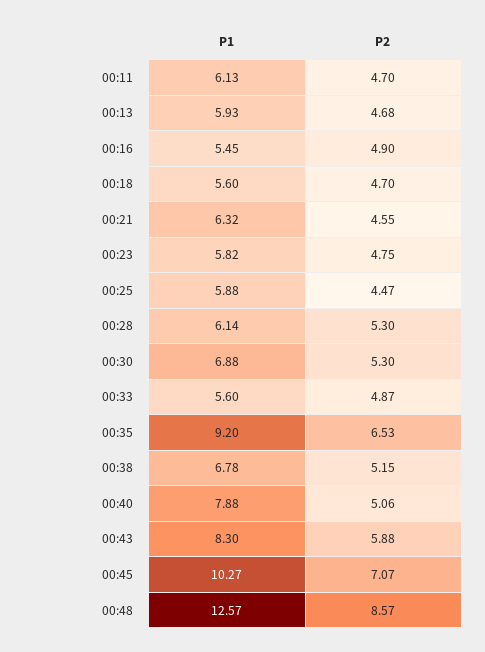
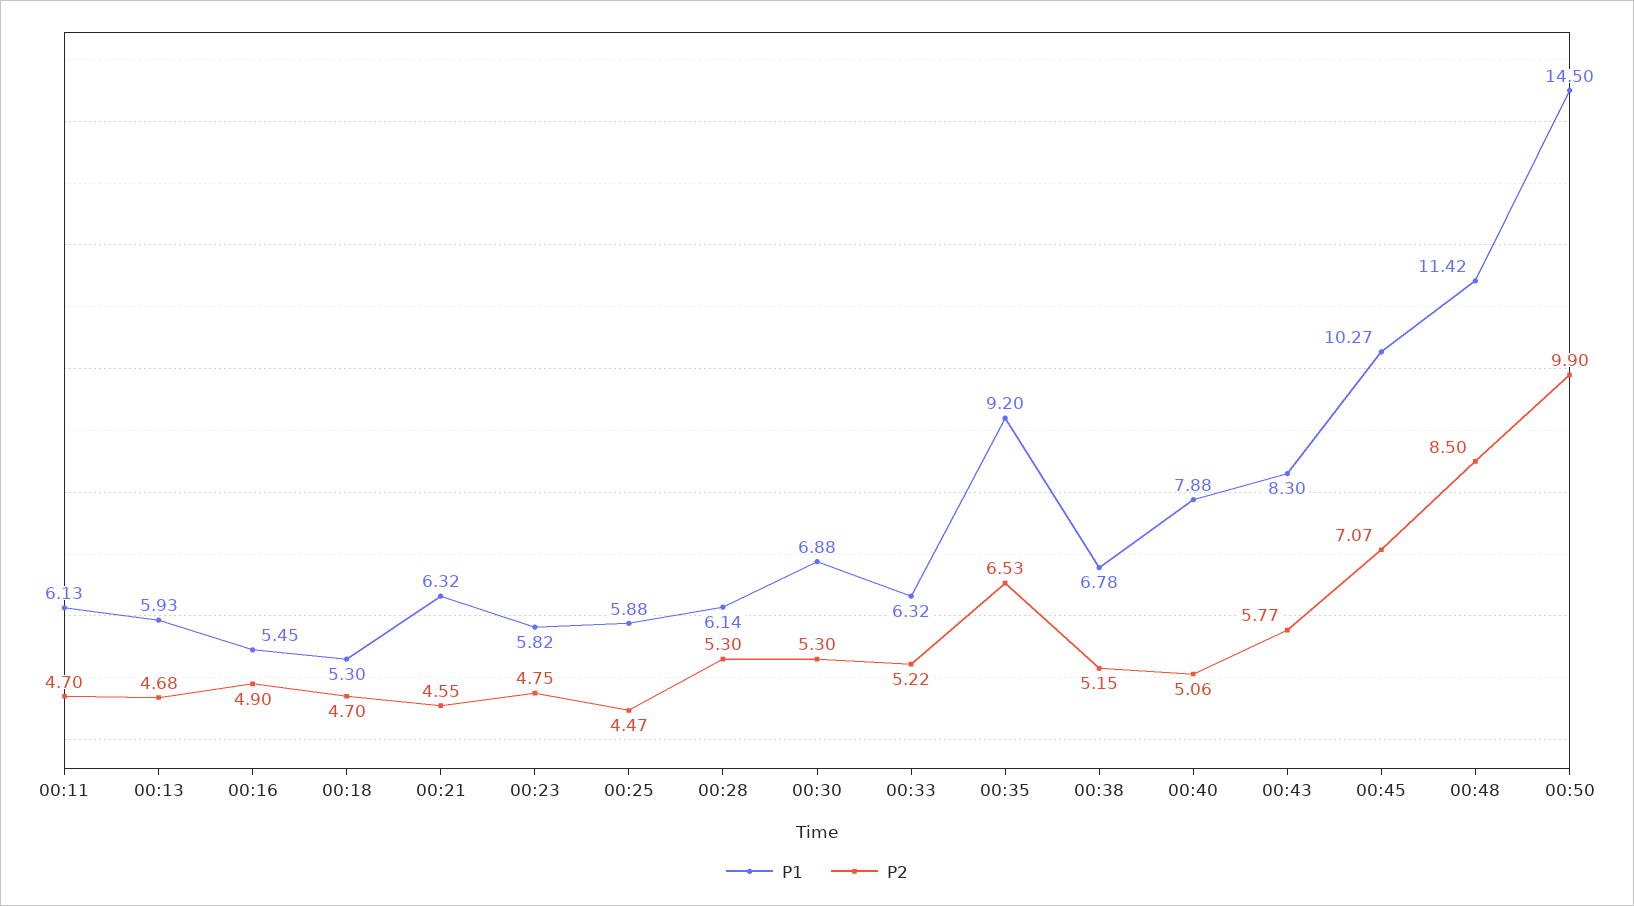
P1, 00:18: 5.6 -> 5.3
P1, 00:33: 5.6 -> 6.32
P2, 00:33: 4.87 -> 5.22
P2, 00:43: 5.88 -> 5.77
P1, 00:48: 12.57 -> 11.42
P2, 00:48: 8.57 -> 8.5
P1, 00:50: none -> 14.5
P2, 00:50: none -> 9.9

